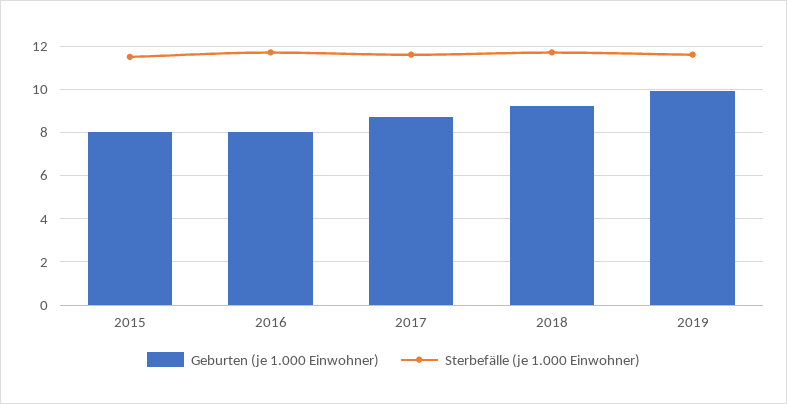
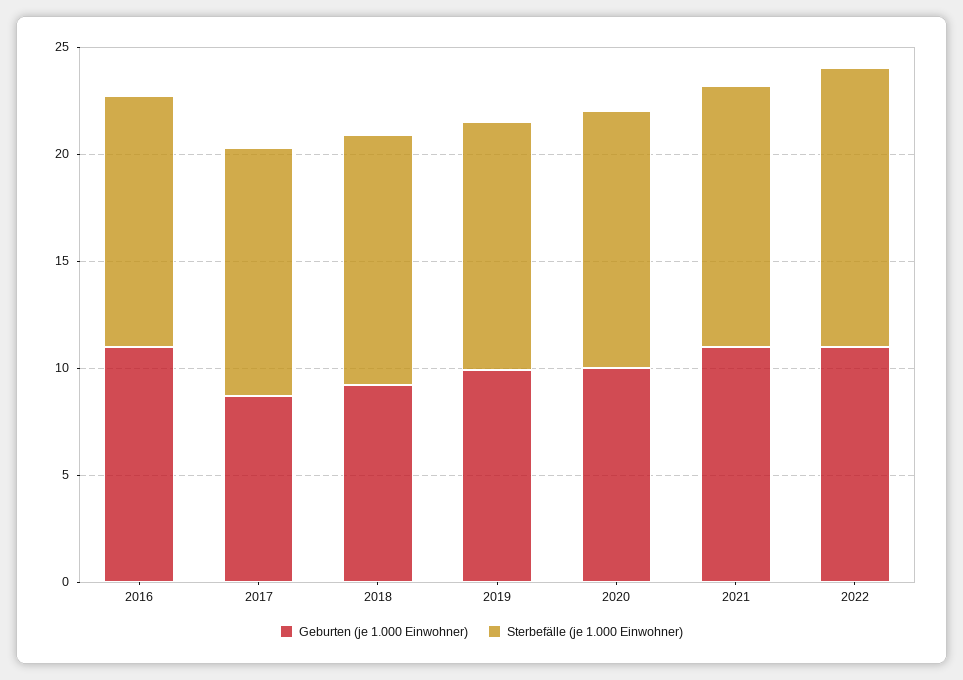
Geburten (je 1.000 Einwohner), 2015: 8 -> none
Sterbefälle (je 1.000 Einwohner), 2015: 11.5 -> none
Geburten (je 1.000 Einwohner), 2016: 8 -> 11
Geburten (je 1.000 Einwohner), 2020: none -> 10
Sterbefälle (je 1.000 Einwohner), 2020: none -> 12
Geburten (je 1.000 Einwohner), 2021: none -> 11
Sterbefälle (je 1.000 Einwohner), 2021: none -> 12
Geburten (je 1.000 Einwohner), 2022: none -> 11
Sterbefälle (je 1.000 Einwohner), 2022: none -> 13

